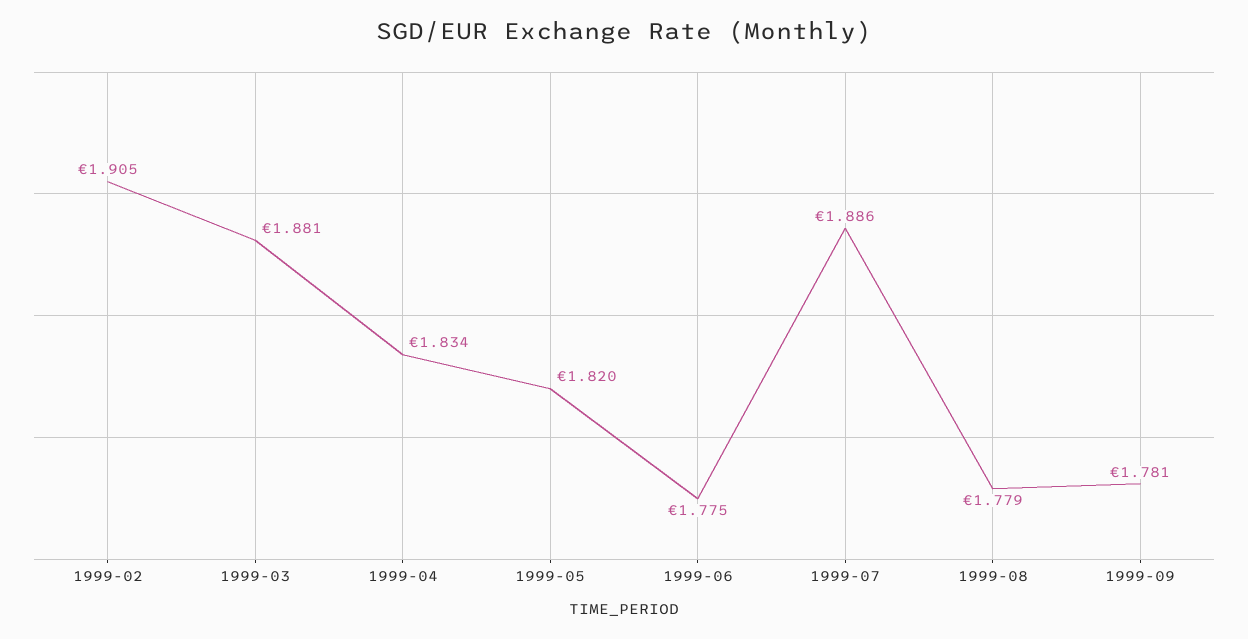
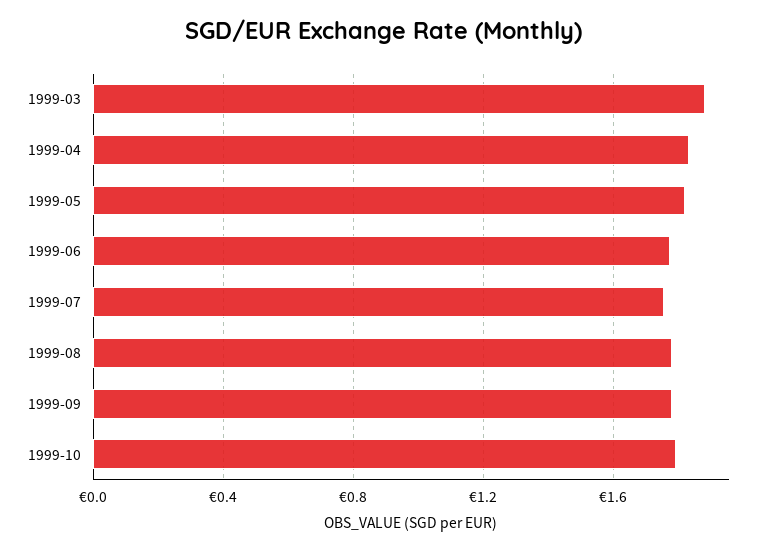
1999-02: 1.905 -> none
1999-07: 1.886 -> 1.75
1999-10: none -> 1.8

